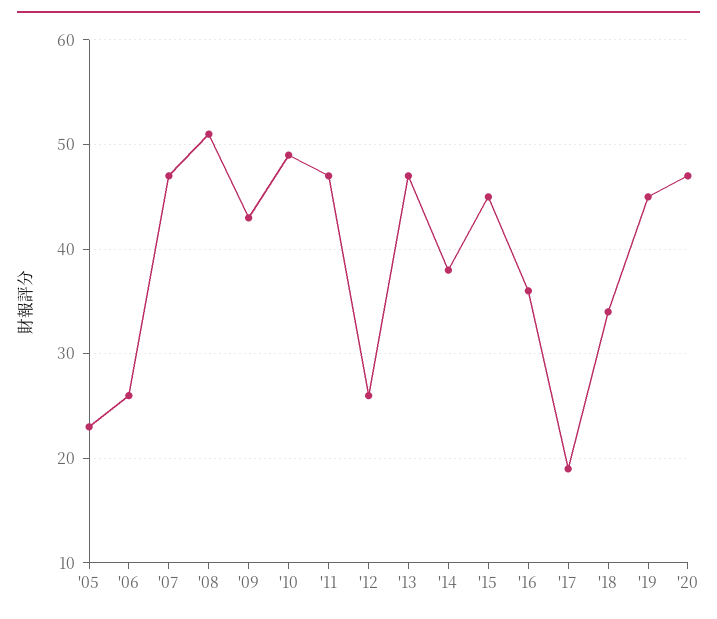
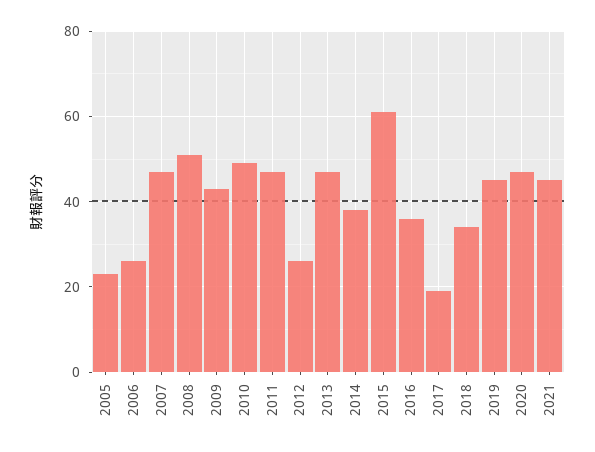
'15: 45 -> 60
2021: none -> 45

